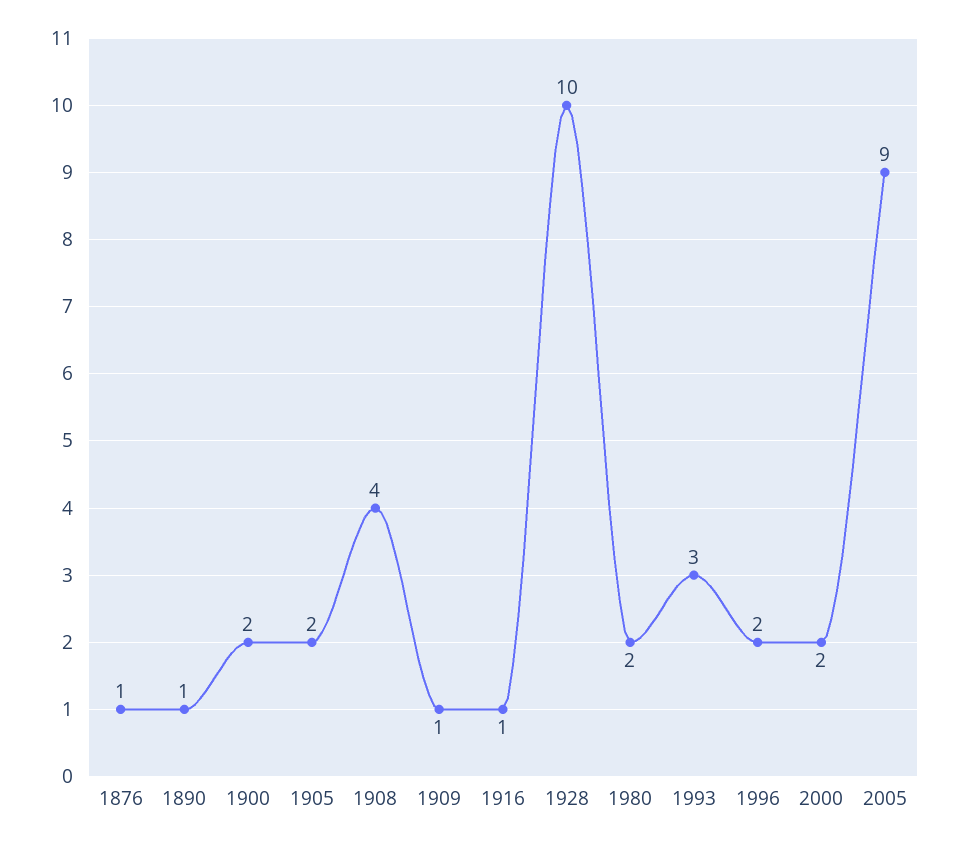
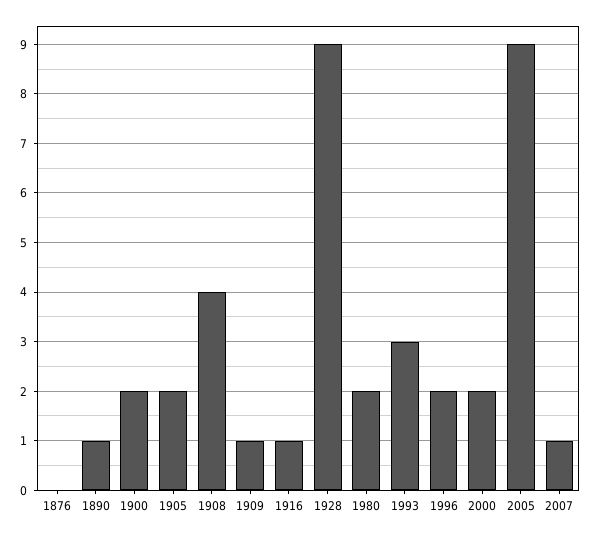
1876: 1 -> 0
1928: 10 -> 9
2007: none -> 1

